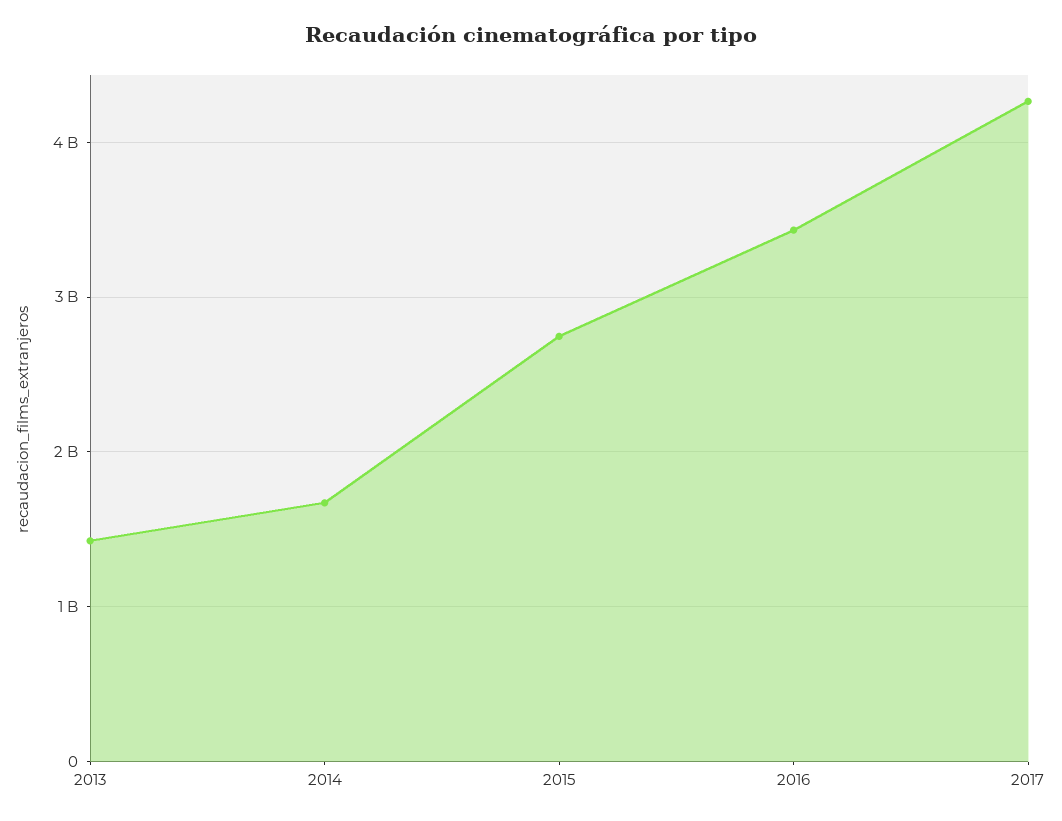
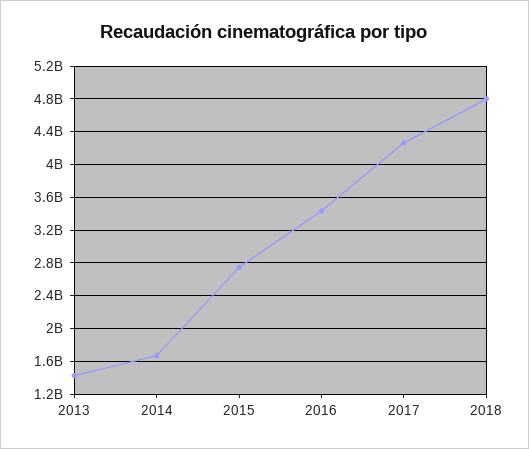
2018: none -> 4800000000

